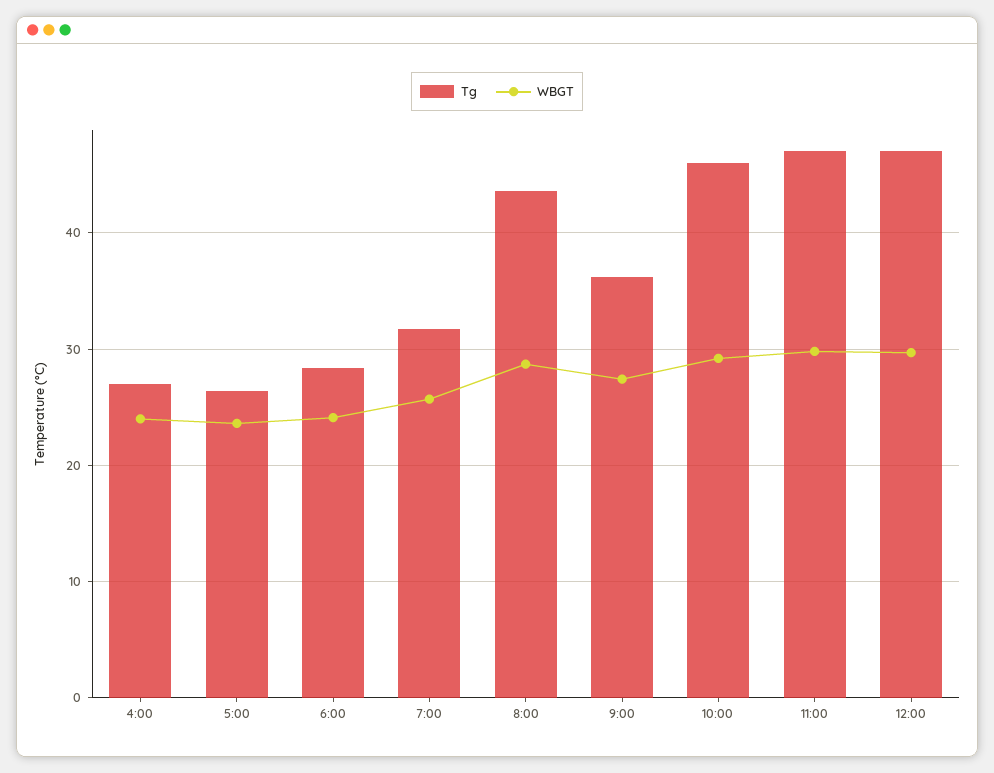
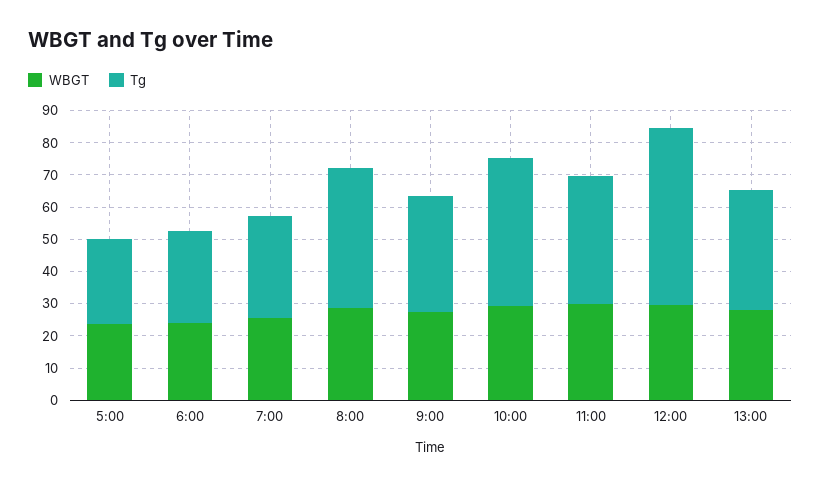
Tg, 4:00: 27 -> none
WBGT, 4:00: 24 -> none
Tg, 11:00: 47 -> 40
Tg, 12:00: 47 -> 55
WBGT, 13:00: none -> 27.5
Tg, 13:00: none -> 37.5

